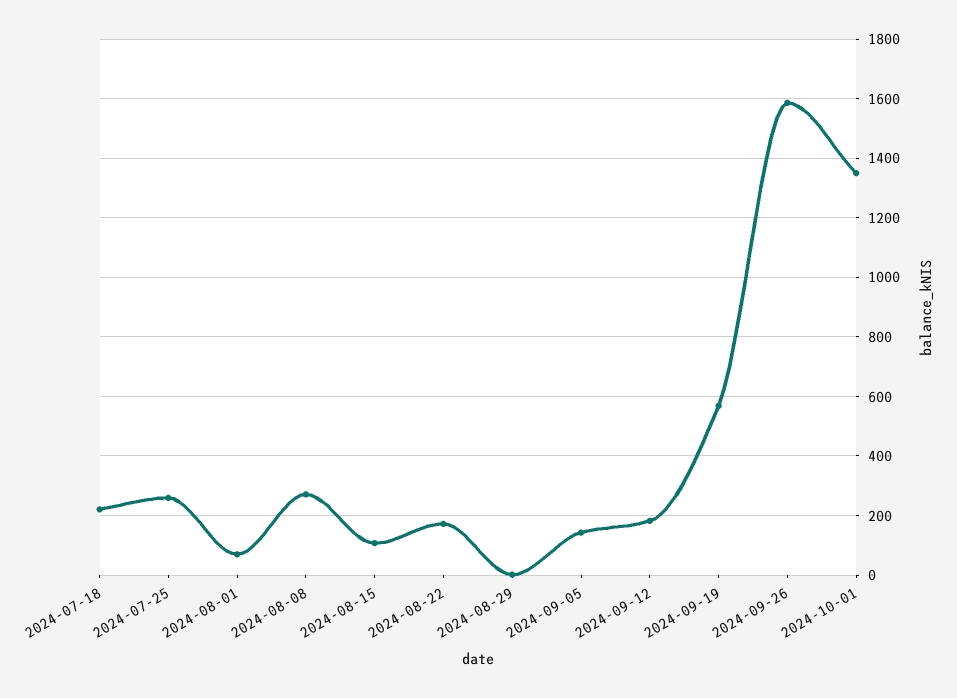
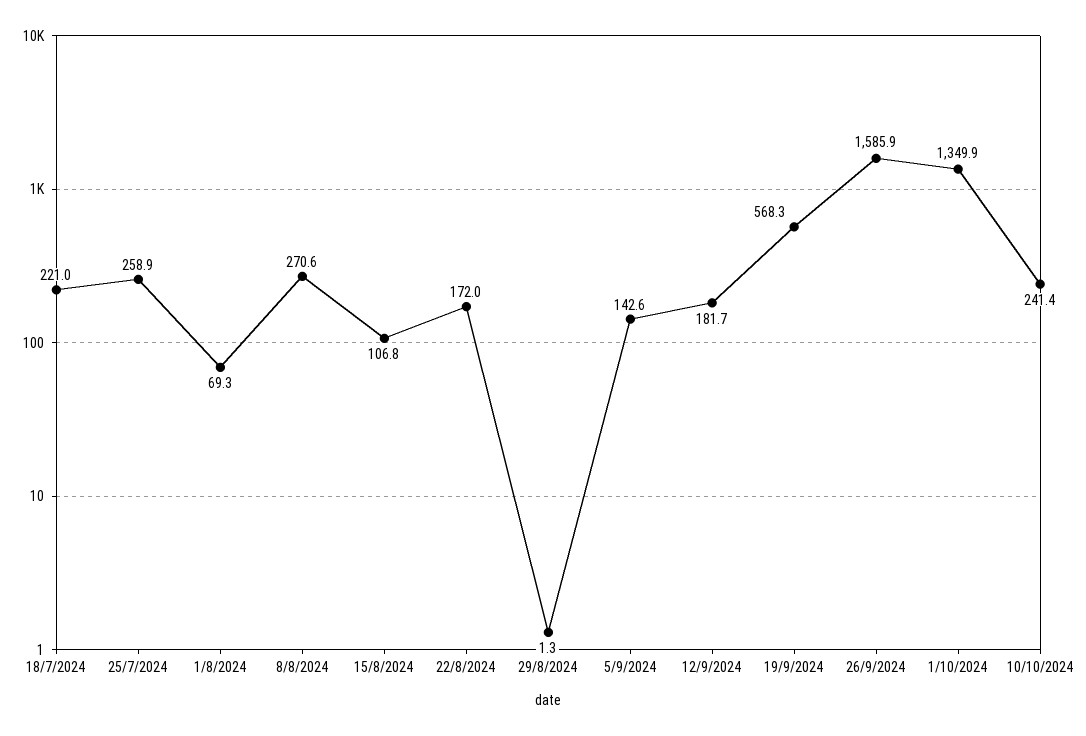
10/10/2024: none -> 241.4

